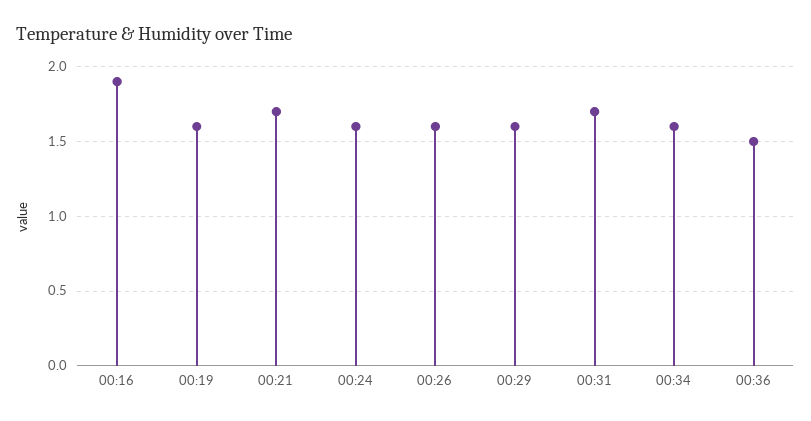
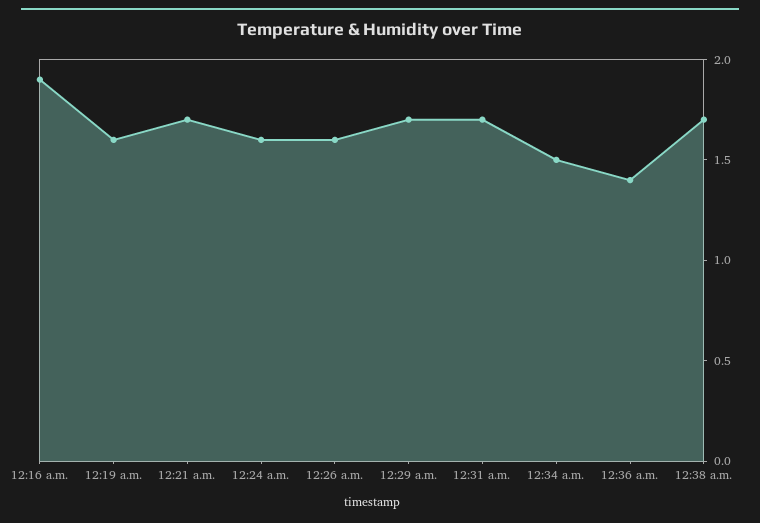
00:29: 1.6 -> 1.7
00:34: 1.6 -> 1.5
00:36: 1.5 -> 1.4
12:38 a.m.: none -> 1.7

